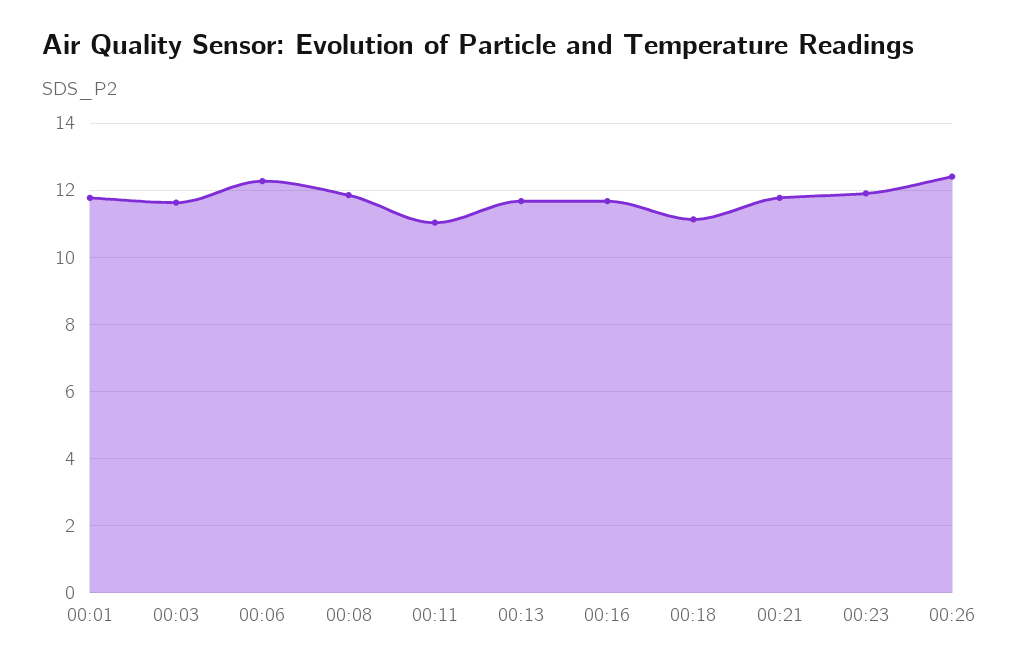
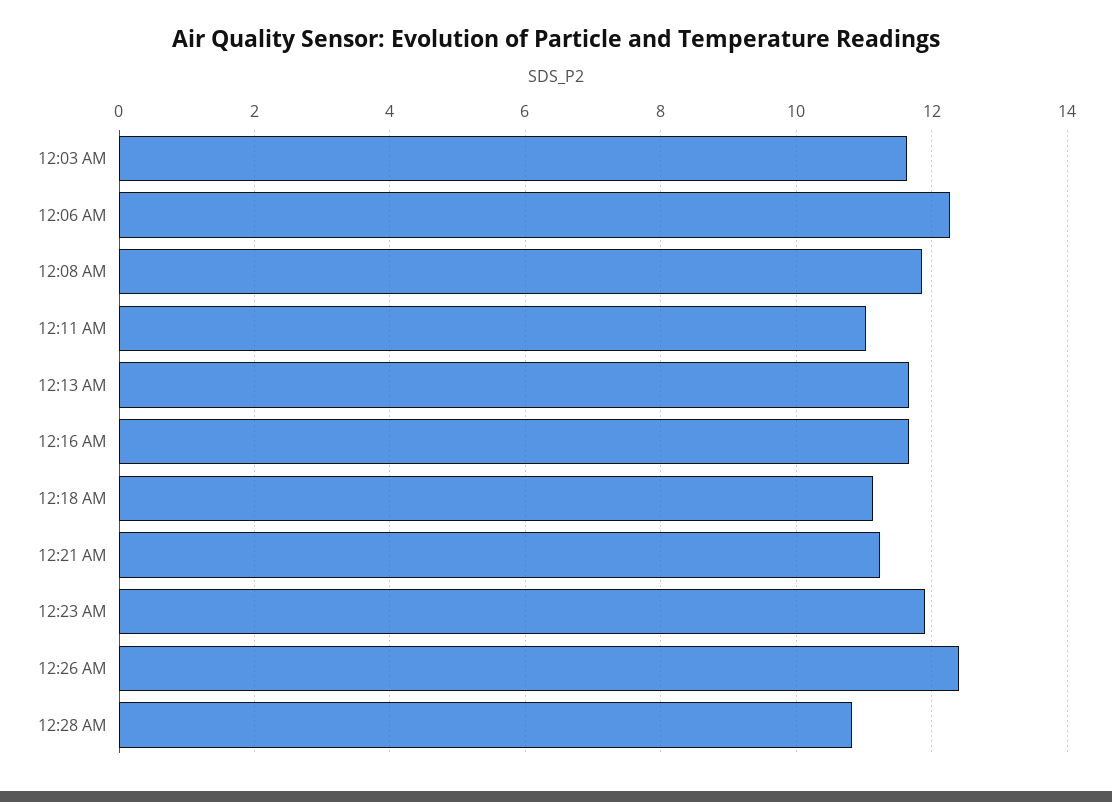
00:01: 11.8 -> none
00:21: 11.8 -> 11.2
12:28 AM: none -> 10.8

